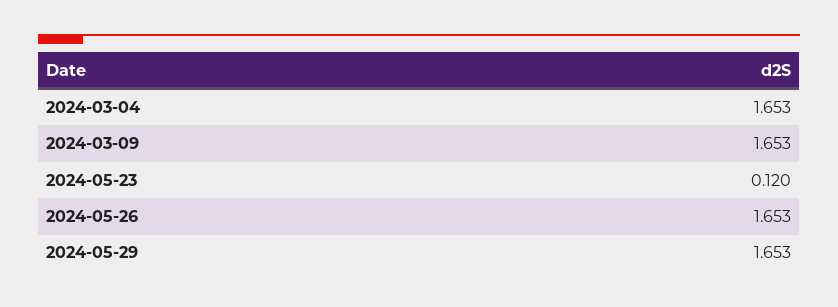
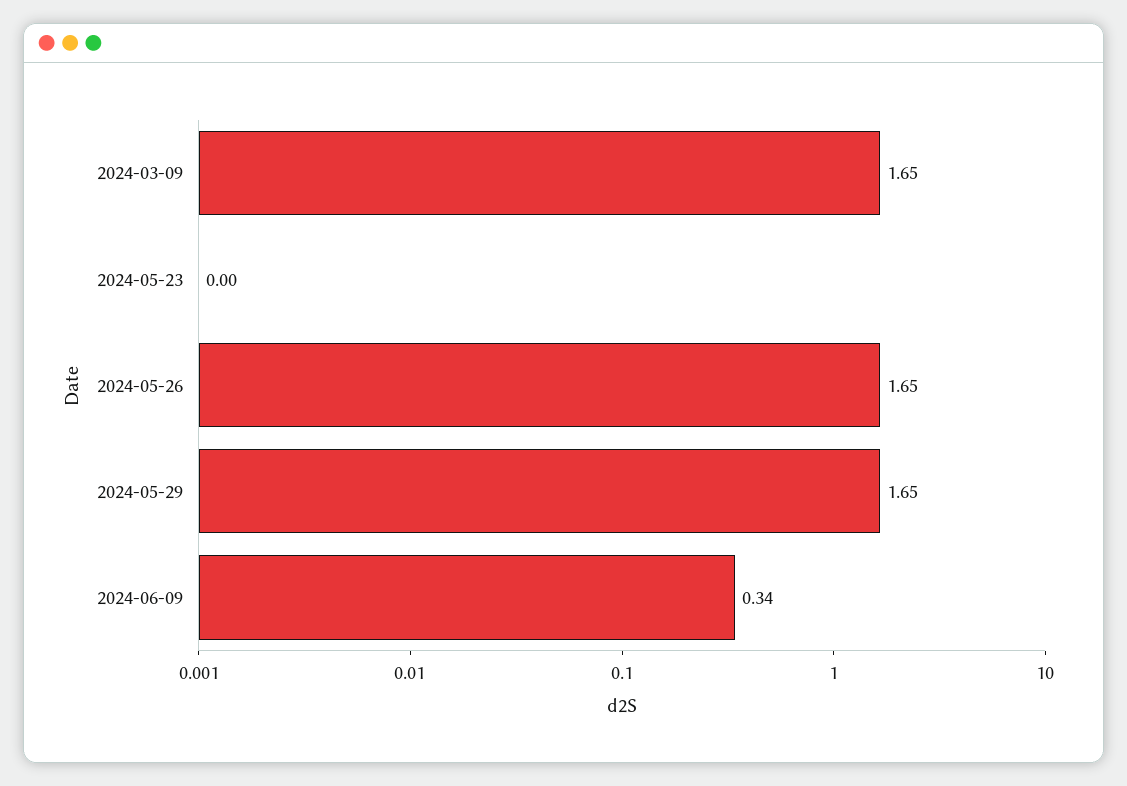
2024-03-04: 1.653 -> none
2024-05-23: 0.12 -> 0
2024-06-09: none -> 0.34

